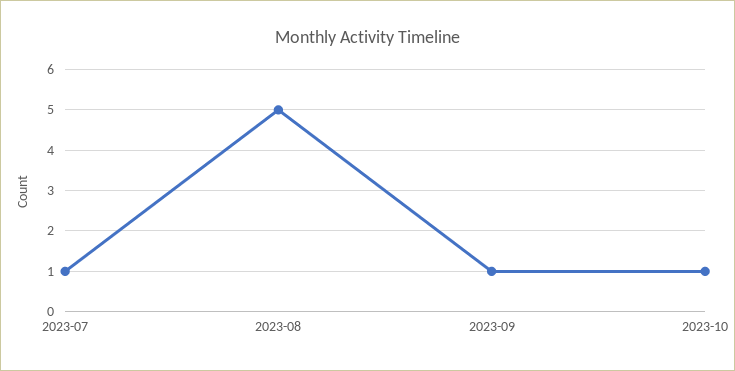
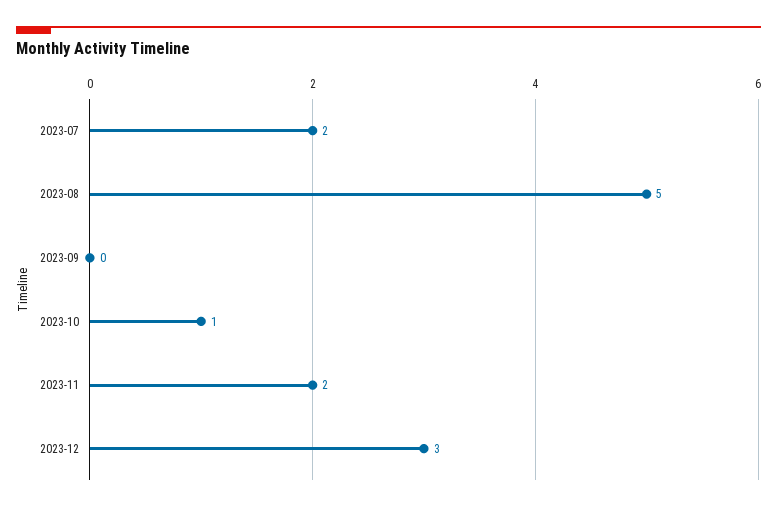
2023-07: 1 -> 2
2023-09: 1 -> 0
2023-11: none -> 2
2023-12: none -> 3

